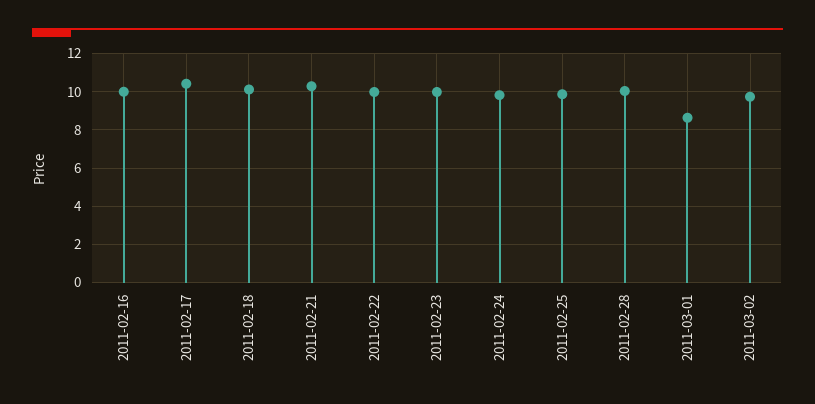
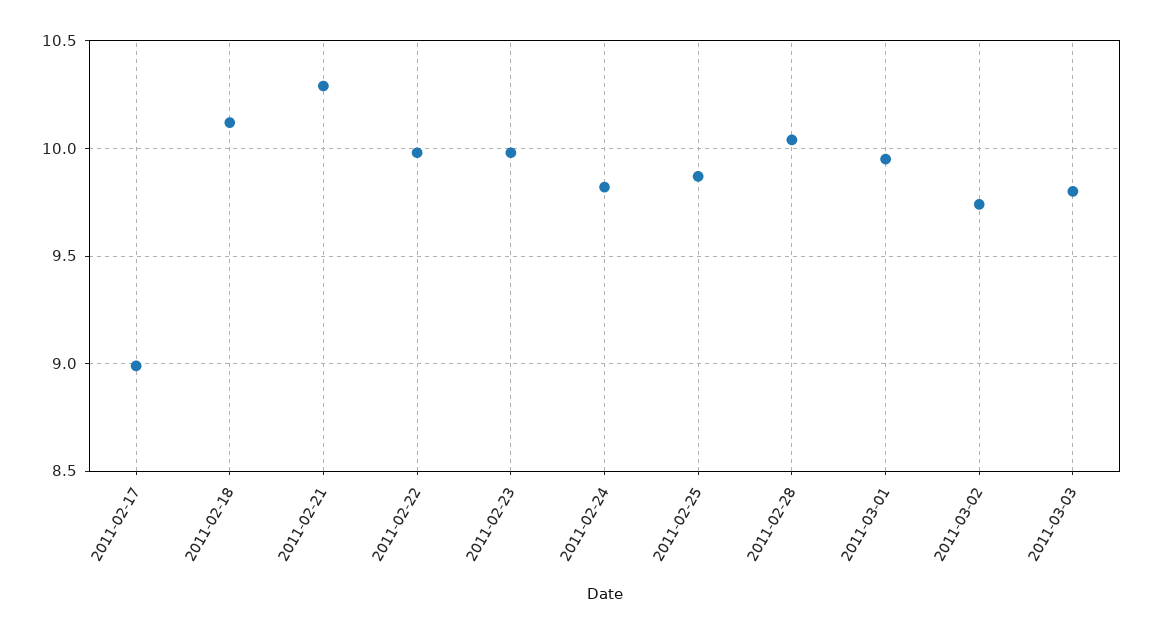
2011-02-16: 10 -> none
2011-02-17: 10.5 -> 9
2011-03-01: 8.5 -> 9.95
2011-03-03: none -> 9.8

